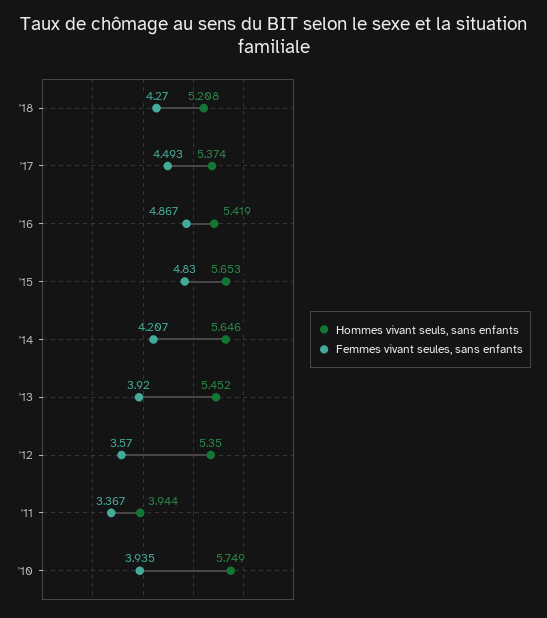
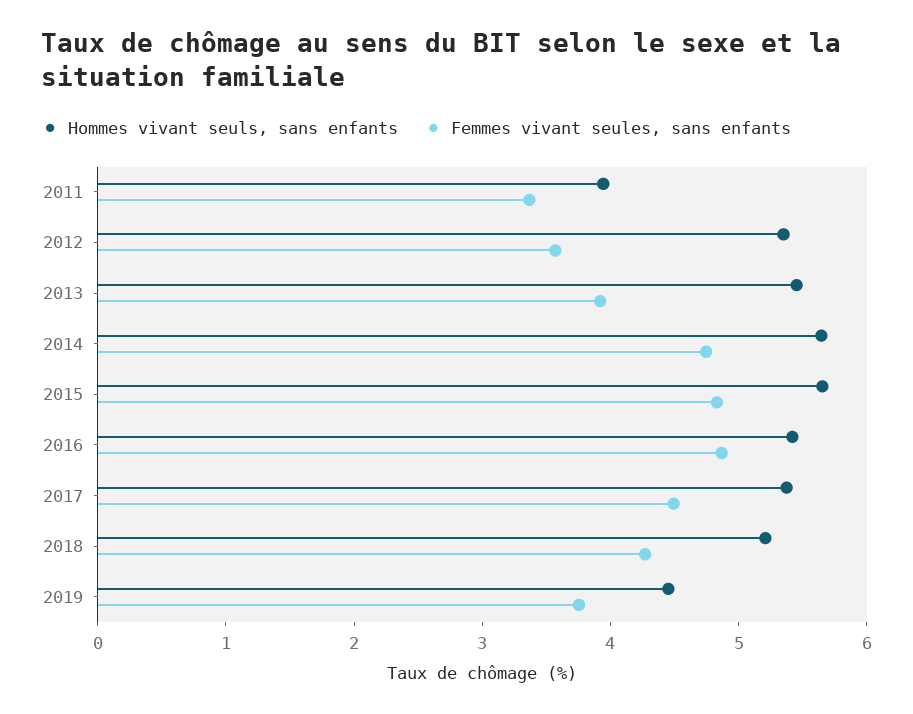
Femmes vivant seules, sans enfants, '14: 4.207 -> 4.8
Hommes vivant seuls, sans enfants, '10: 5.749 -> none
Femmes vivant seules, sans enfants, '10: 3.935 -> none
Hommes vivant seuls, sans enfants, 2019: none -> 4.4
Femmes vivant seules, sans enfants, 2019: none -> 3.8

